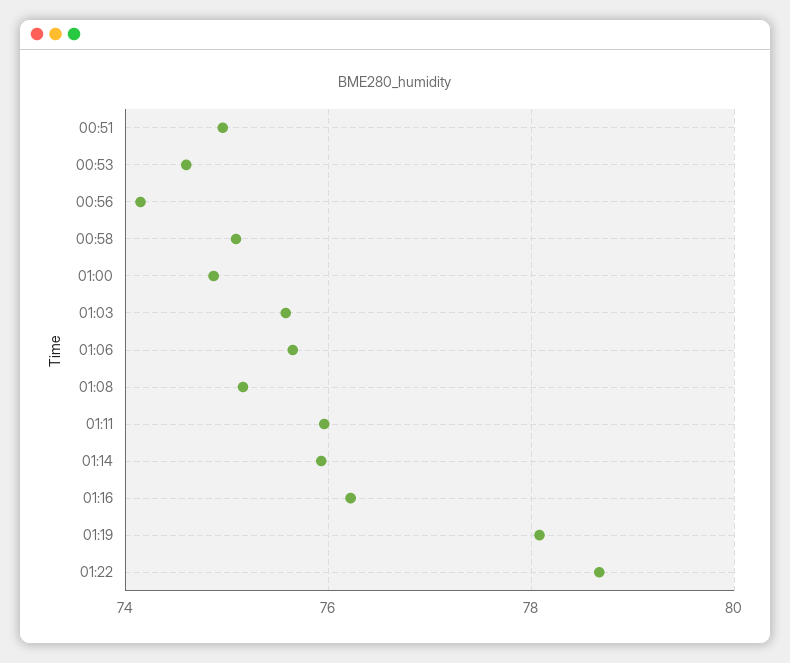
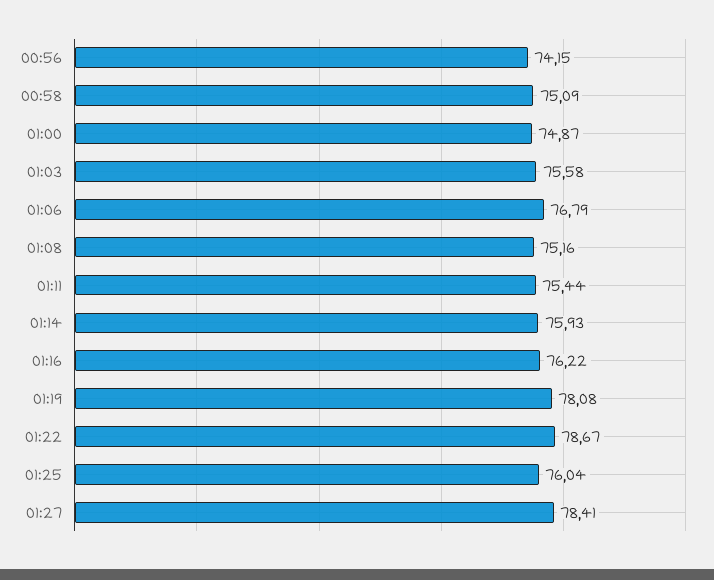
00:51: 75 -> none
00:53: 74.6 -> none
01:06: 75.6 -> 76.79
01:11: 76 -> 75.44
01:25: none -> 76.04
01:27: none -> 78.41

